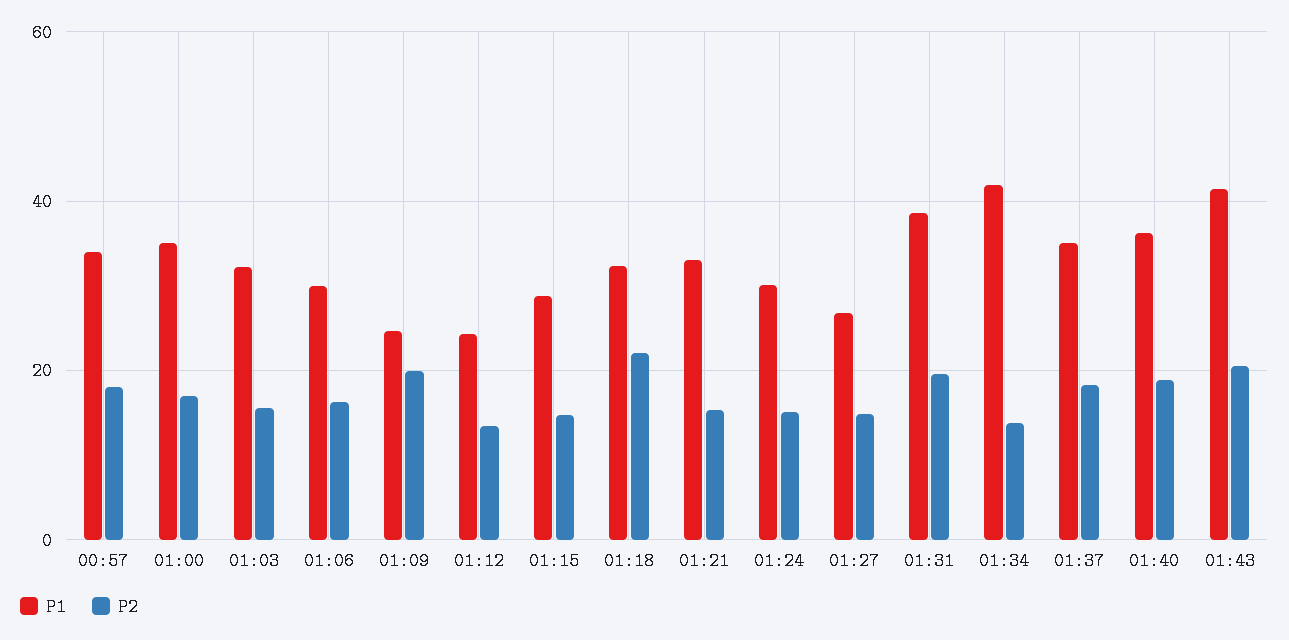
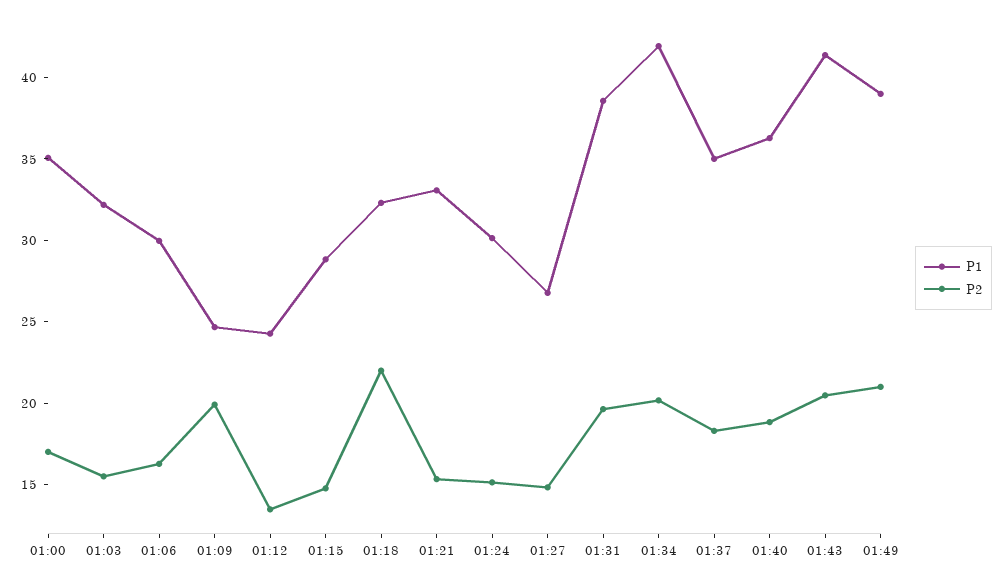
P1, 00:57: 34 -> none
P2, 00:57: 18 -> none
P2, 01:34: 14 -> 20
P1, 01:49: none -> 39
P2, 01:49: none -> 21

